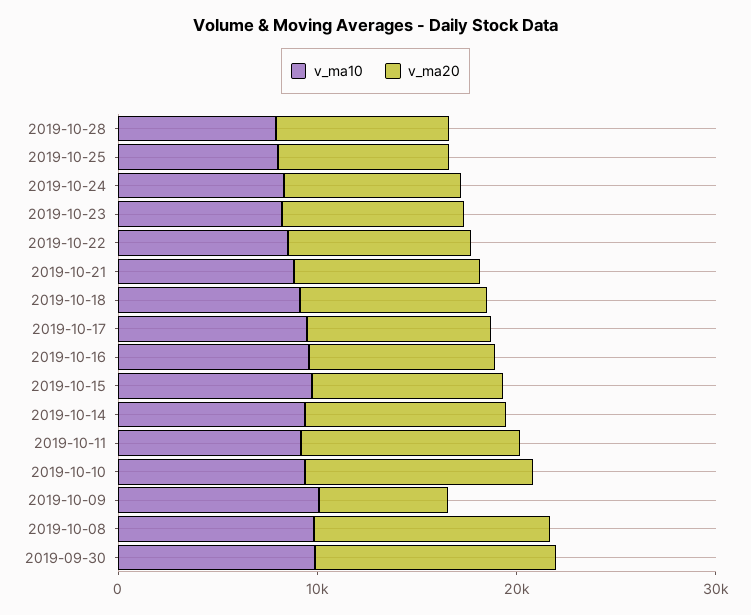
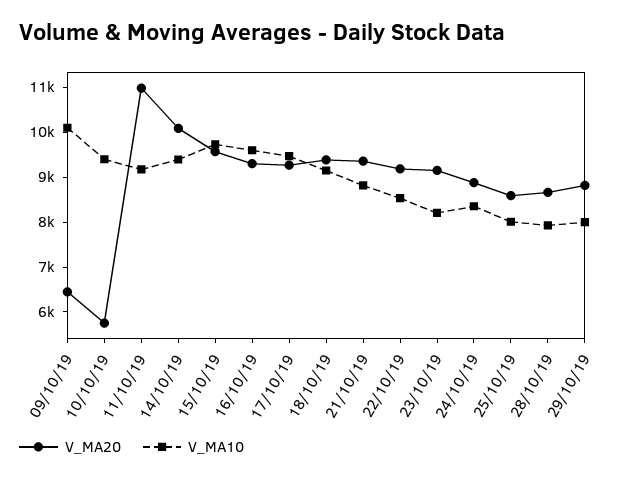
v_ma20, 2019-10-10: 12000 -> 5800
v_ma10, 2019-10-08: 10000 -> none
v_ma20, 2019-10-08: 12000 -> none
v_ma10, 2019-09-30: 10000 -> none
v_ma20, 2019-09-30: 12000 -> none
v_ma20, 29/10/19: none -> 8800
v_ma10, 29/10/19: none -> 8000

